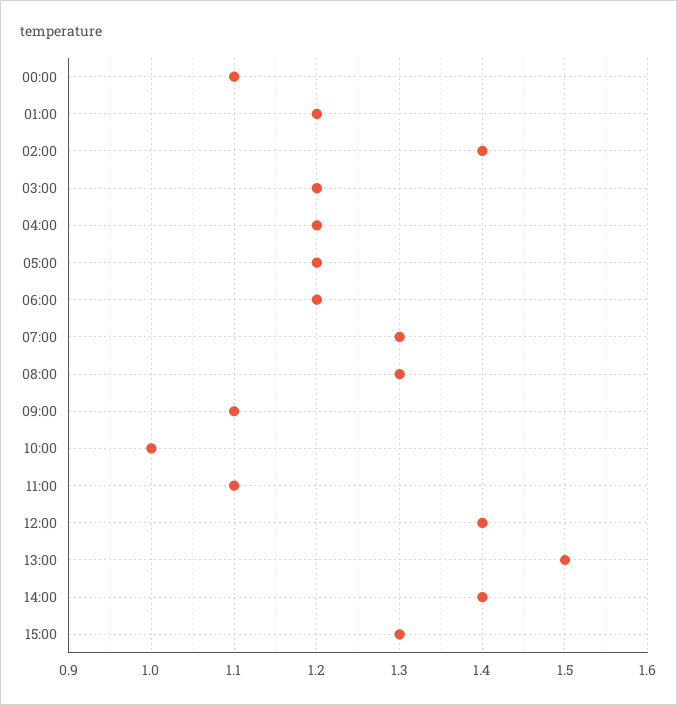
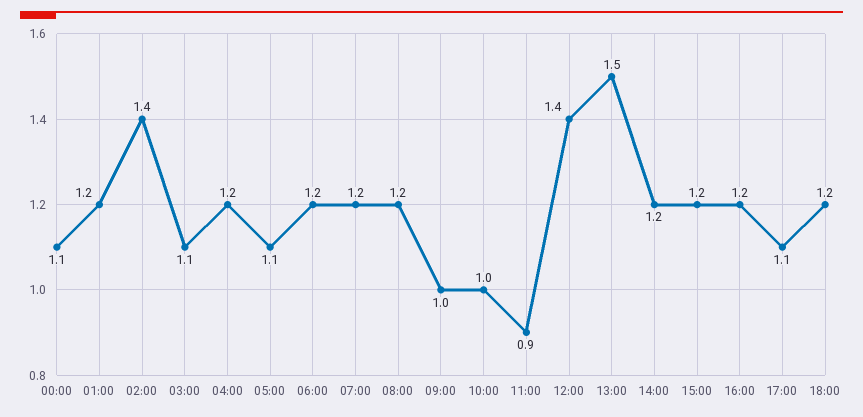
03:00: 1.2 -> 1.1
05:00: 1.2 -> 1.1
07:00: 1.3 -> 1.2
08:00: 1.3 -> 1.2
09:00: 1.1 -> 1
11:00: 1.1 -> 0.9
14:00: 1.4 -> 1.2
15:00: 1.3 -> 1.2
16:00: none -> 1.2
17:00: none -> 1.1
18:00: none -> 1.2

